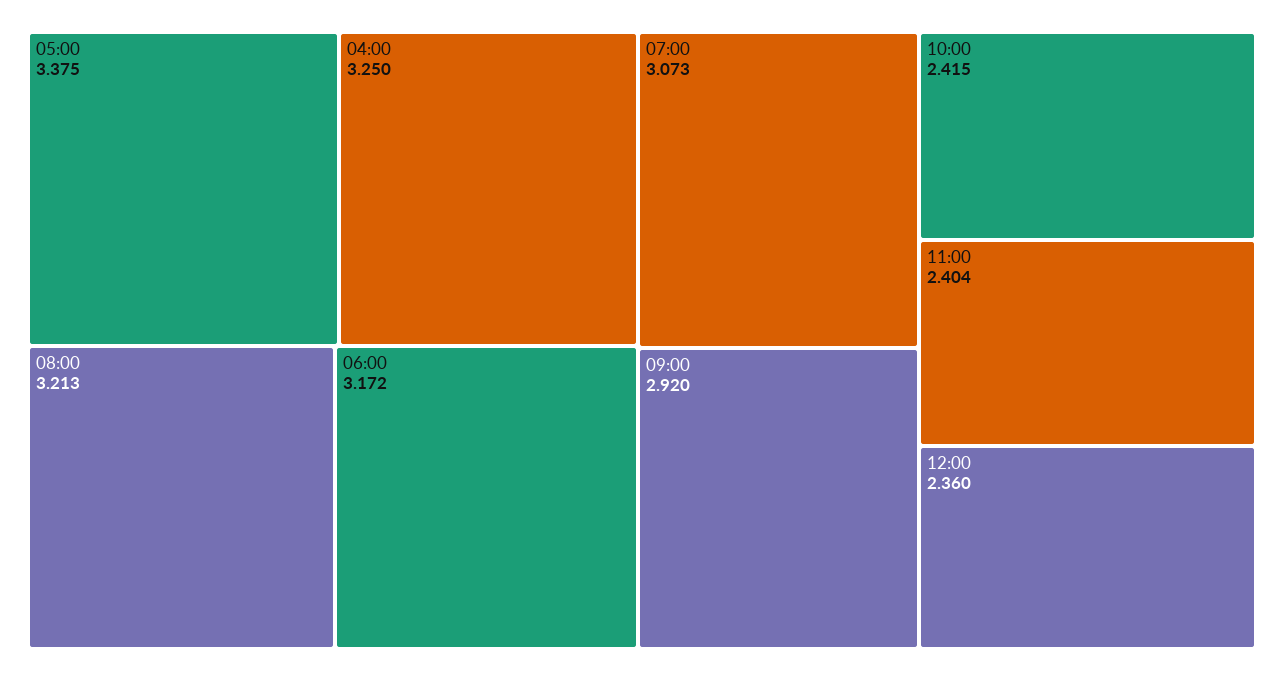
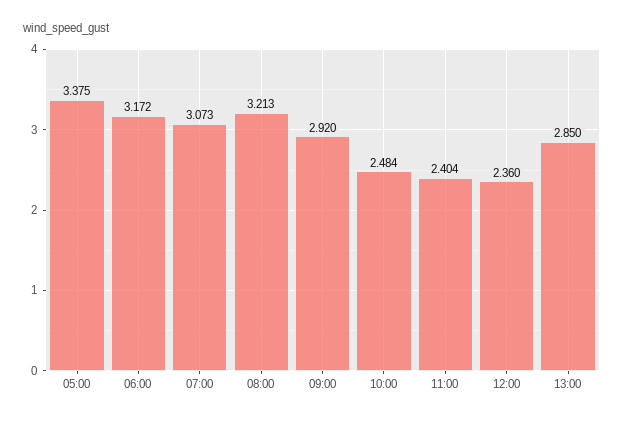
04:00: 3.25 -> none
10:00: 2.415 -> 2.484
13:00: none -> 2.85

